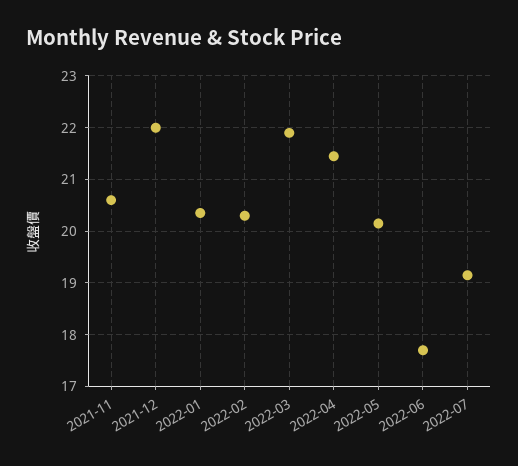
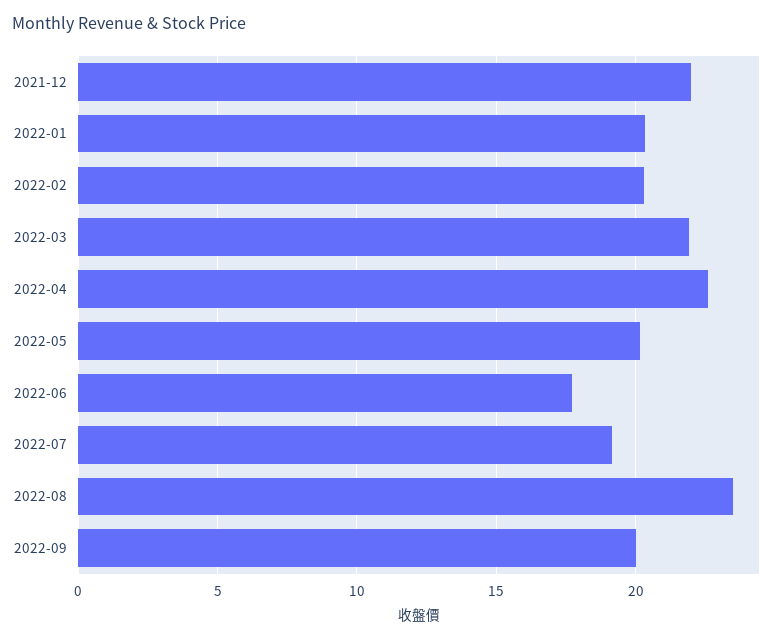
2021-11: 20.6 -> none
2022-04: 21.4 -> 22.5
2022-08: none -> 23.5
2022-09: none -> 20

